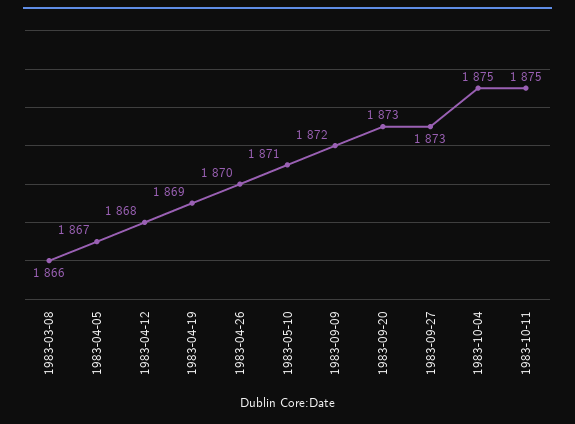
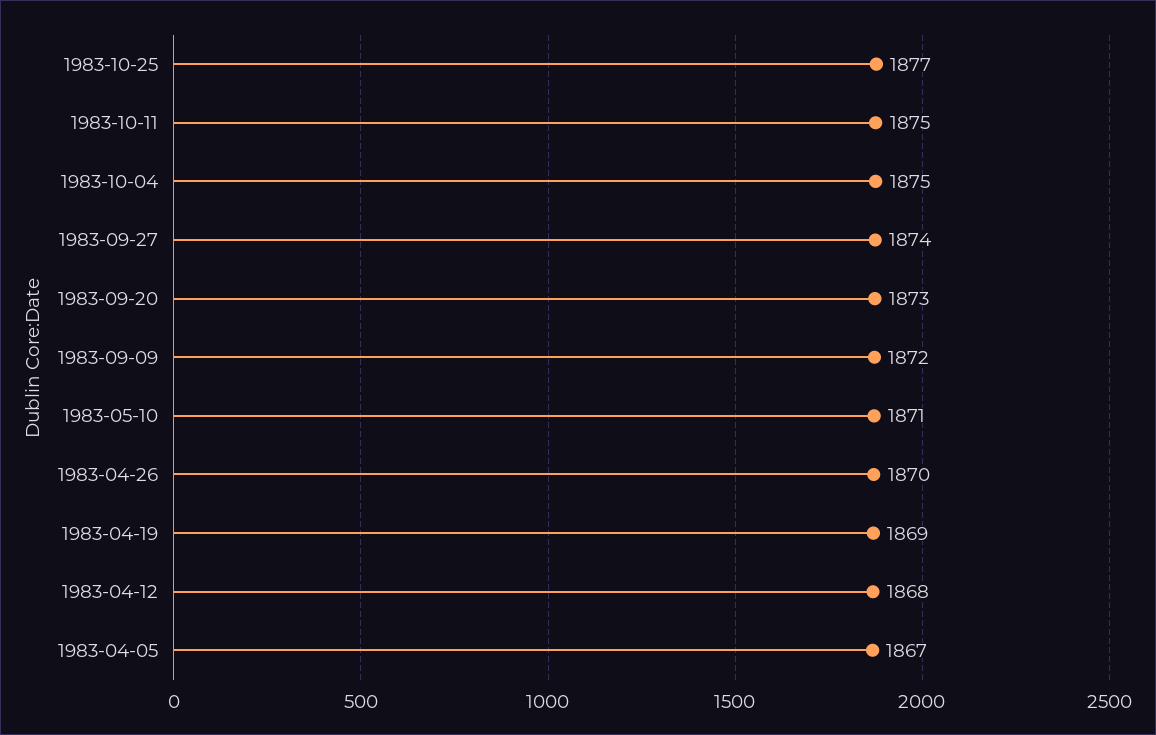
1983-03-08: 1866 -> none
1983-09-27: 1873 -> 1874
1983-10-25: none -> 1877

